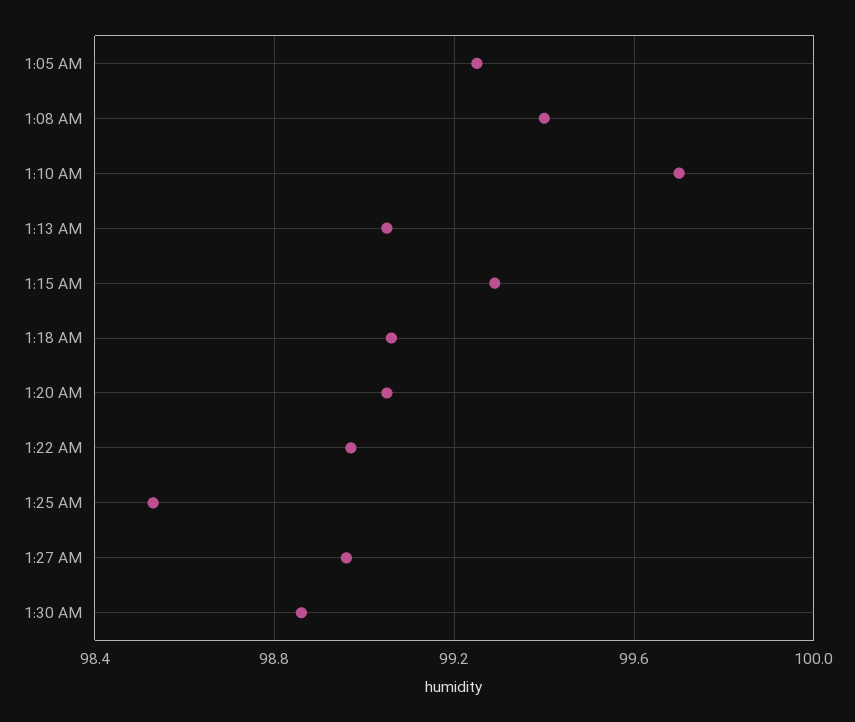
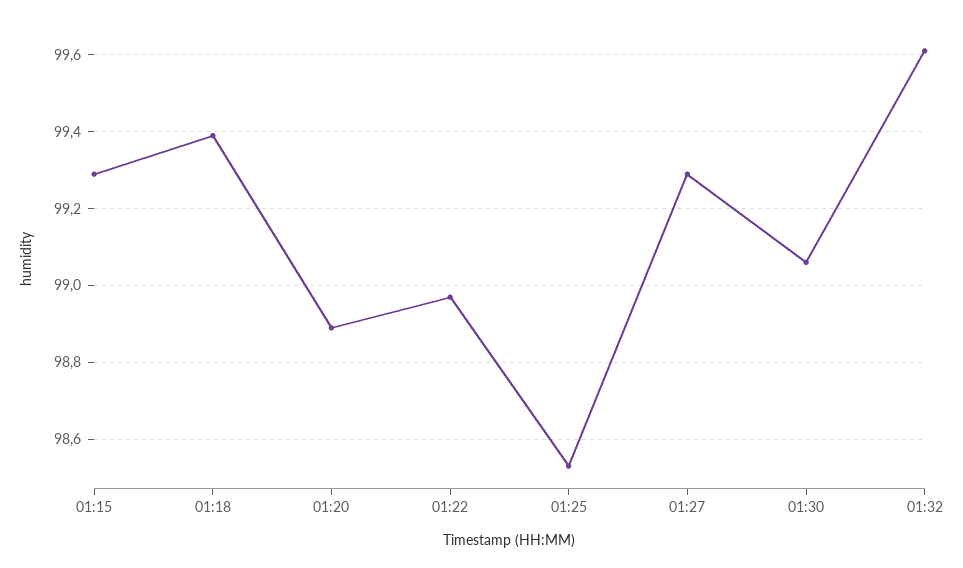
1:05 AM: 99.25 -> none
1:08 AM: 99.4 -> none
1:10 AM: 99.7 -> none
1:13 AM: 99.05 -> none
1:18 AM: 99.05 -> 99.4
1:20 AM: 99.05 -> 98.9
1:27 AM: 98.95 -> 99.3
1:30 AM: 98.85 -> 99.05
01:32: none -> 99.6

